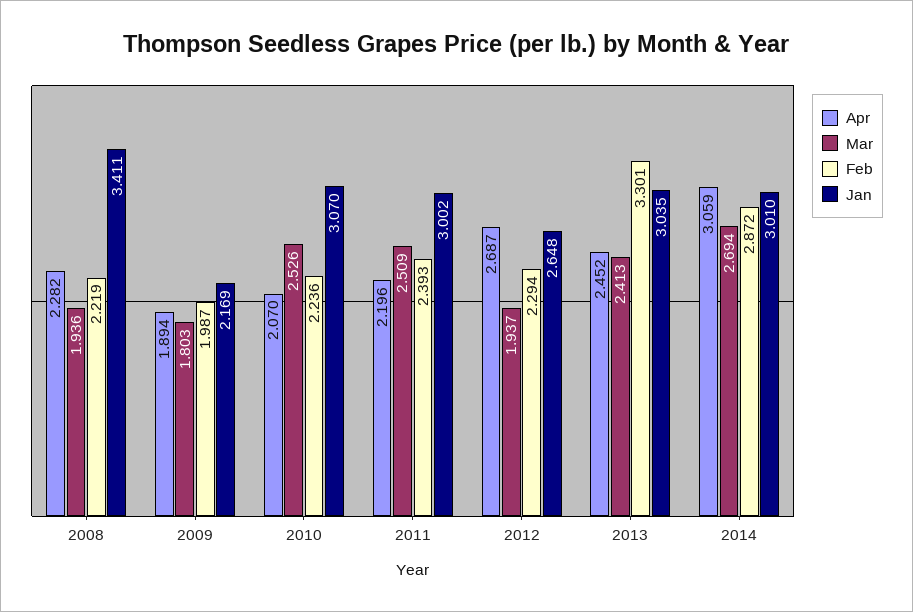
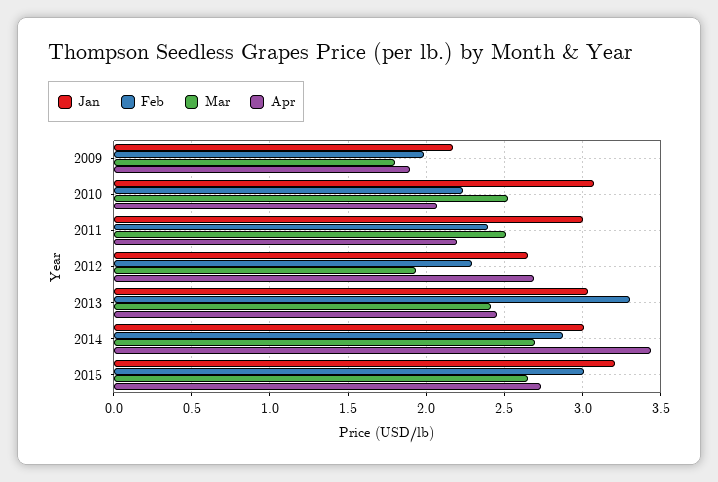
Apr, 2008: 2.282 -> none
Mar, 2008: 1.936 -> none
Feb, 2008: 2.219 -> none
Jan, 2008: 3.411 -> none
Apr, 2014: 3.059 -> 3.45
Jan, 2015: none -> 3.2
Feb, 2015: none -> 3
Mar, 2015: none -> 2.65
Apr, 2015: none -> 2.75

